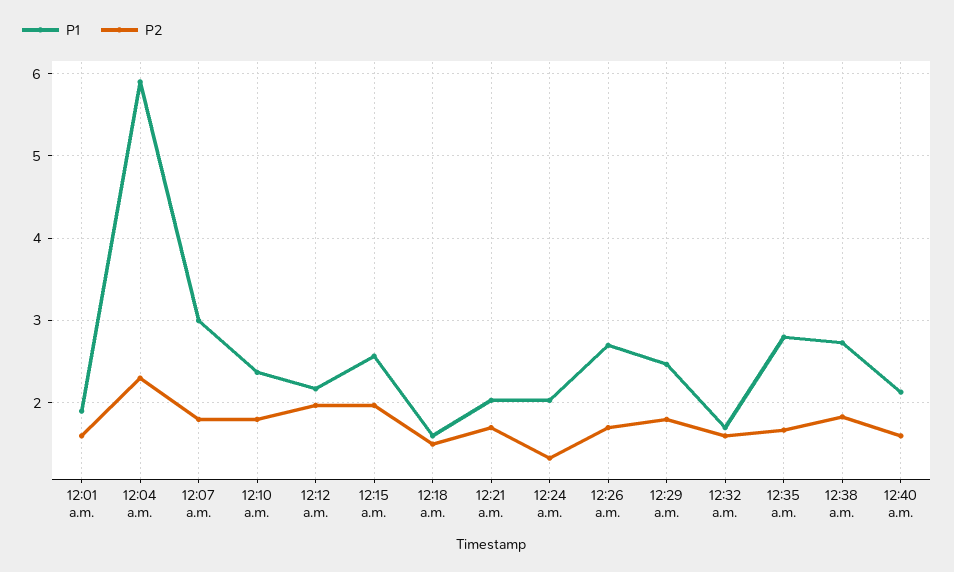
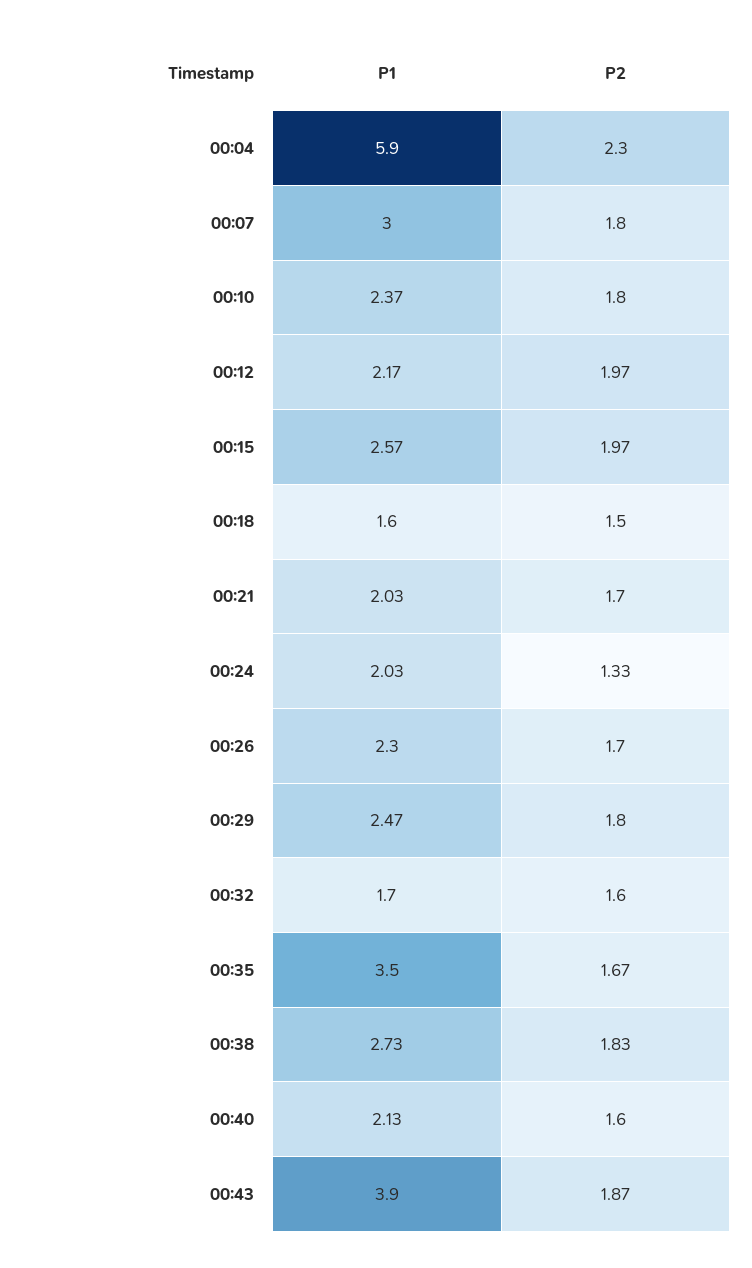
P1, 12:01 a.m.: 1.9 -> none
P2, 12:01 a.m.: 1.6 -> none
P1, 12:26 a.m.: 2.7 -> 2.3
P1, 12:35 a.m.: 2.8 -> 3.5
P1, 00:43: none -> 3.9
P2, 00:43: none -> 1.87

